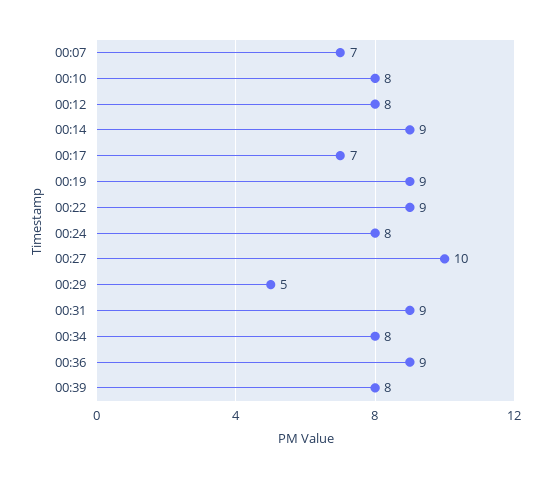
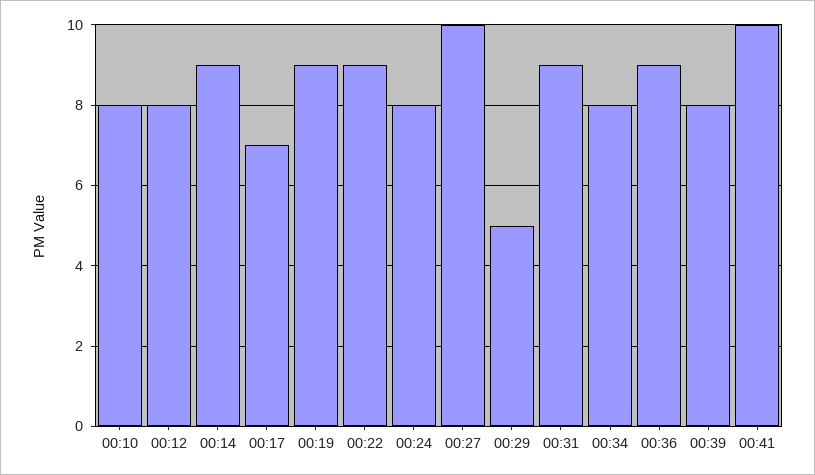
00:07: 7 -> none
00:41: none -> 10

